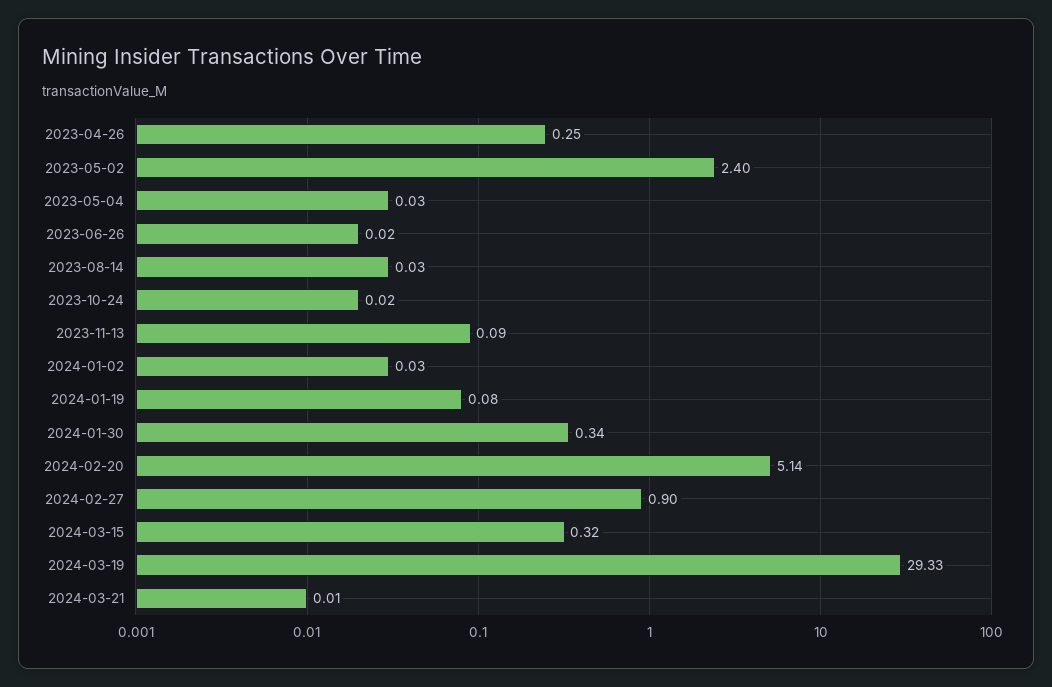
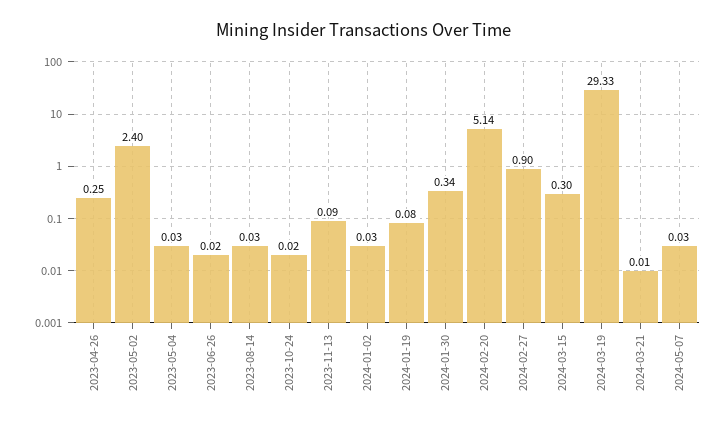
2024-03-15: 0.32 -> 0.3
2024-05-07: none -> 0.03

